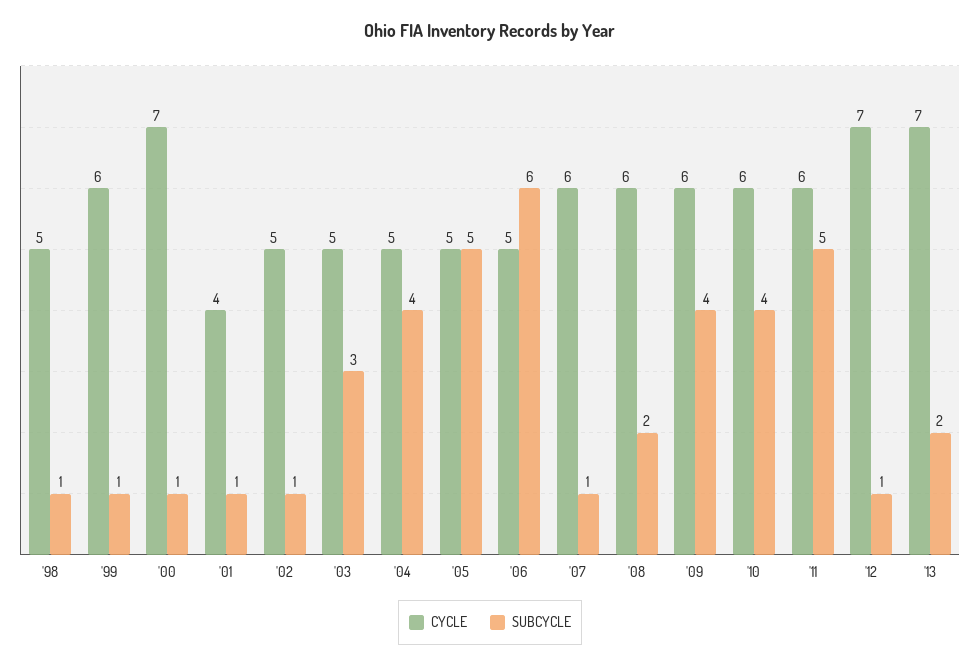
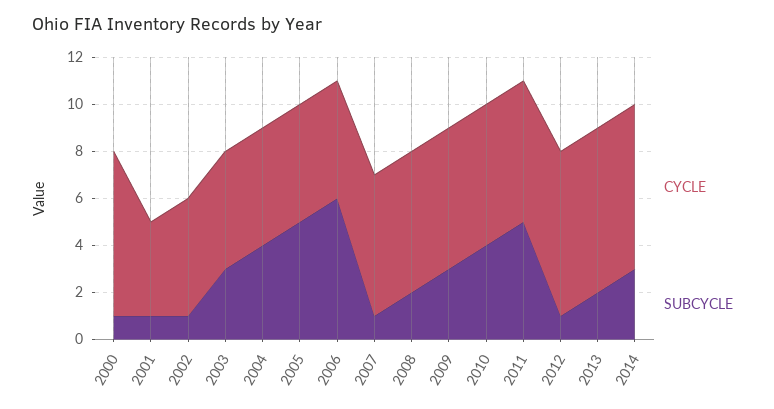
CYCLE, '98: 5 -> none
SUBCYCLE, '98: 1 -> none
CYCLE, '99: 6 -> none
SUBCYCLE, '99: 1 -> none
SUBCYCLE, '09: 4 -> 3
CYCLE, 2014: none -> 7
SUBCYCLE, 2014: none -> 3

